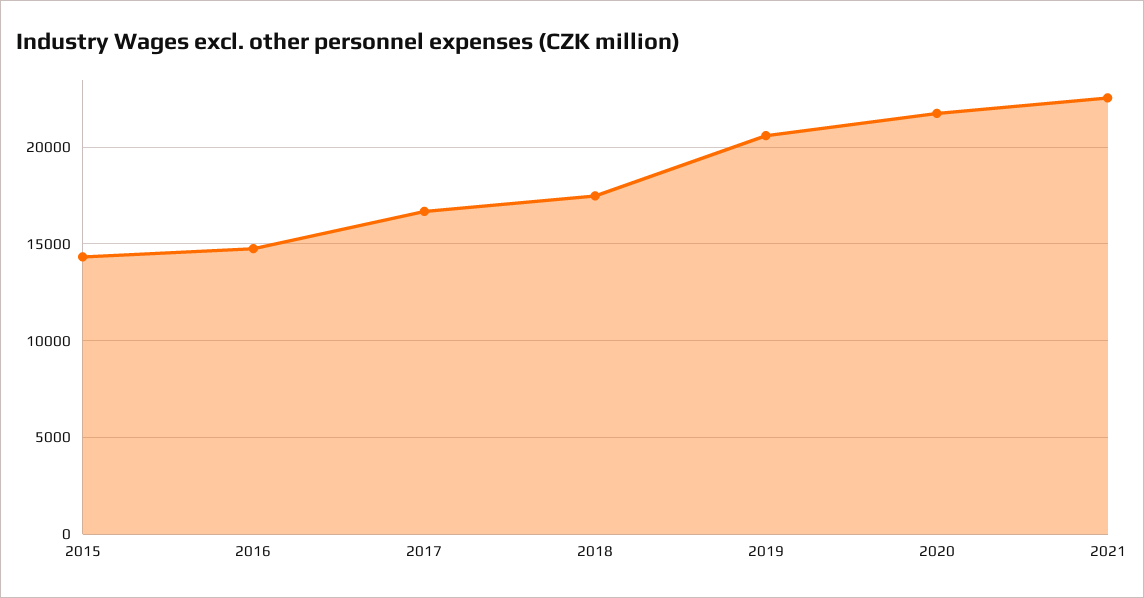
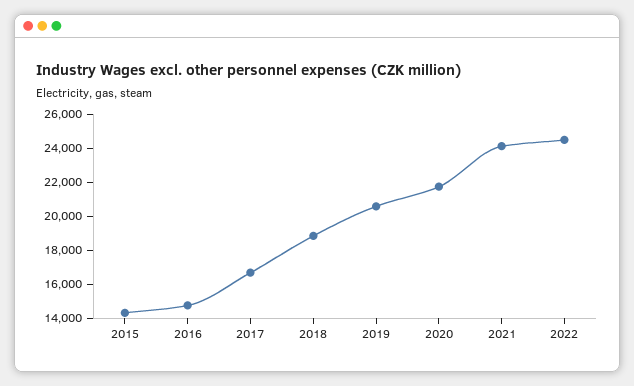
2018: 17500 -> 19000
2021: 22500 -> 24000
2022: none -> 24500

